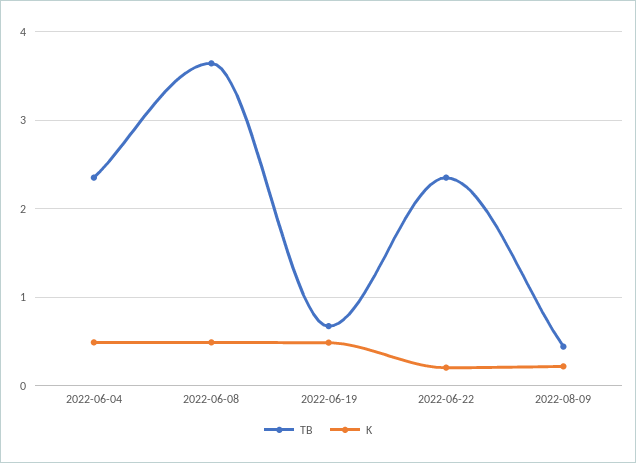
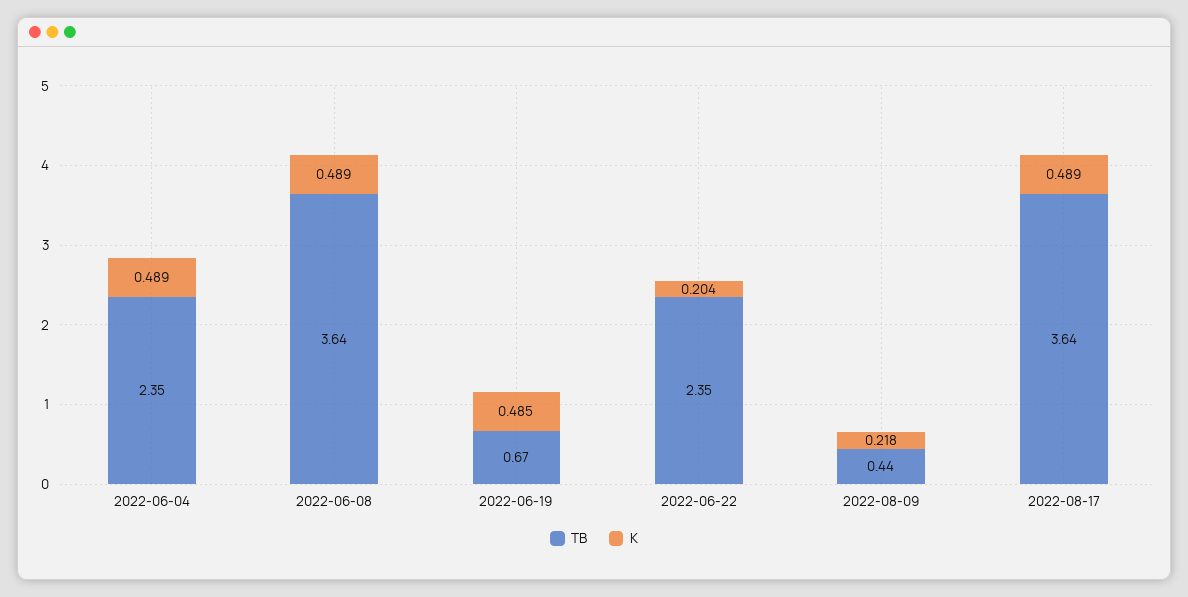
TB, 2022-08-17: none -> 3.64
K, 2022-08-17: none -> 0.489

